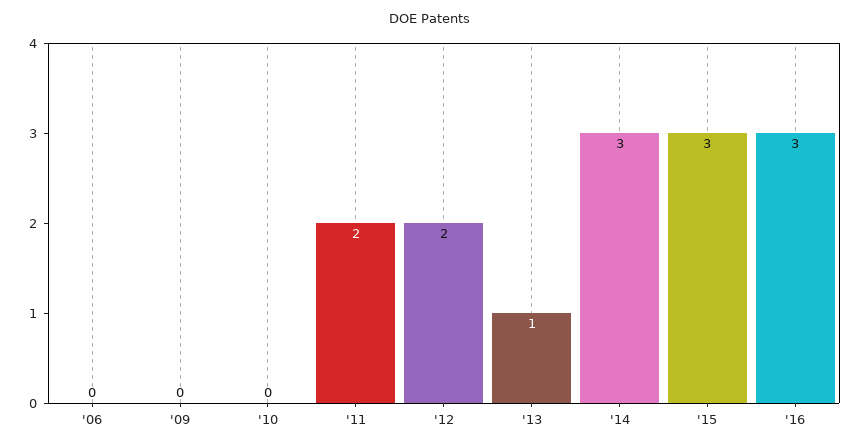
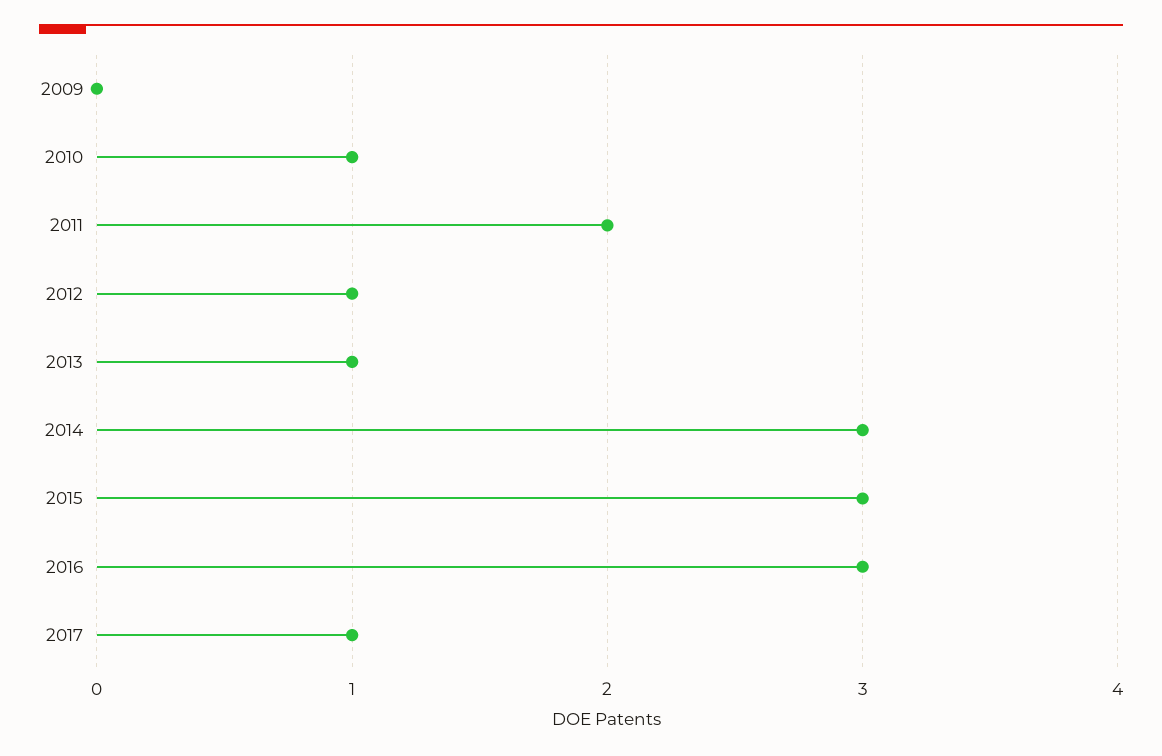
'06: 0 -> none
'10: 0 -> 1
'12: 2 -> 1
2017: none -> 1

